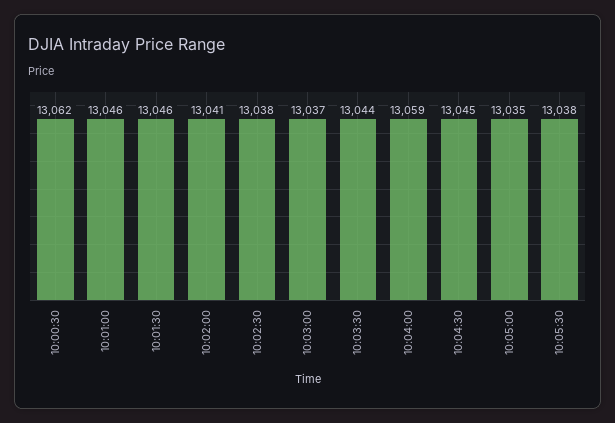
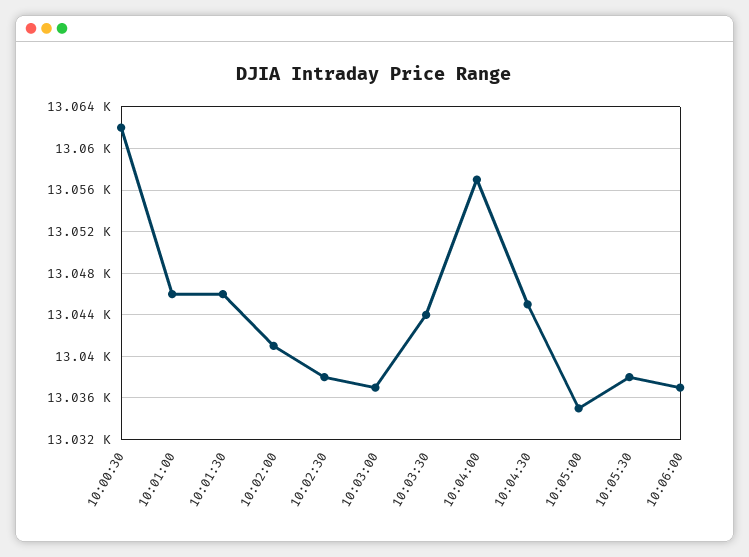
10:04:00: 13059 -> 13057
10:06:00: none -> 13037

